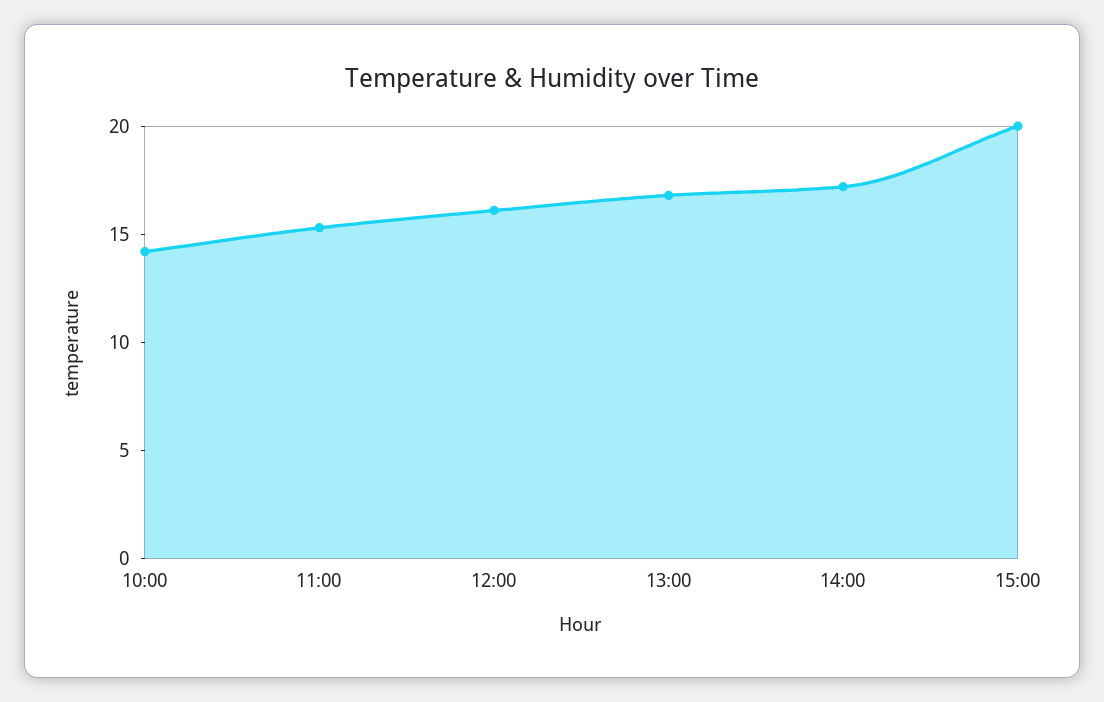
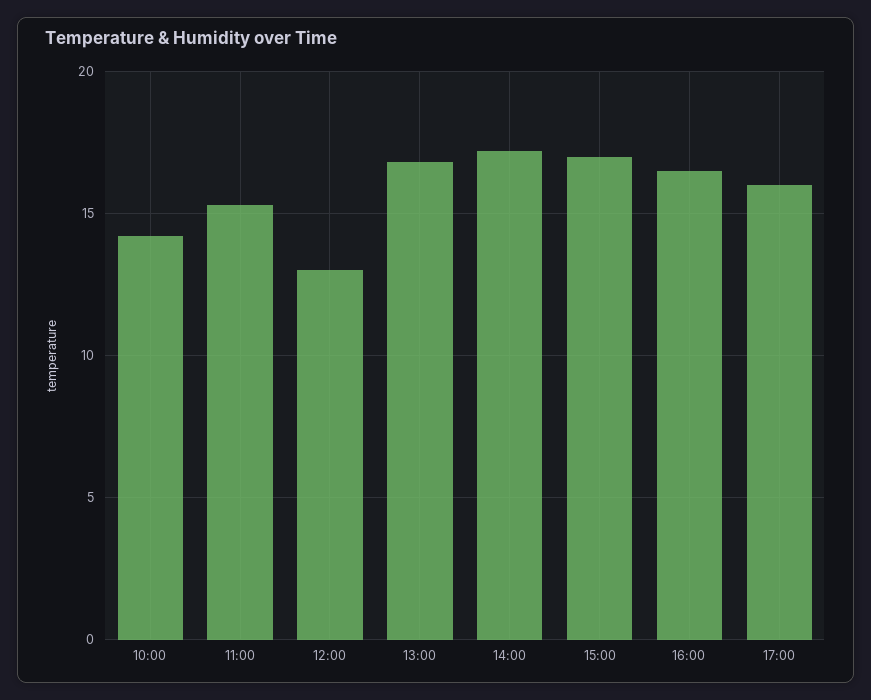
12:00: 16 -> 13
15:00: 20 -> 17
16:00: none -> 16.5
17:00: none -> 16

